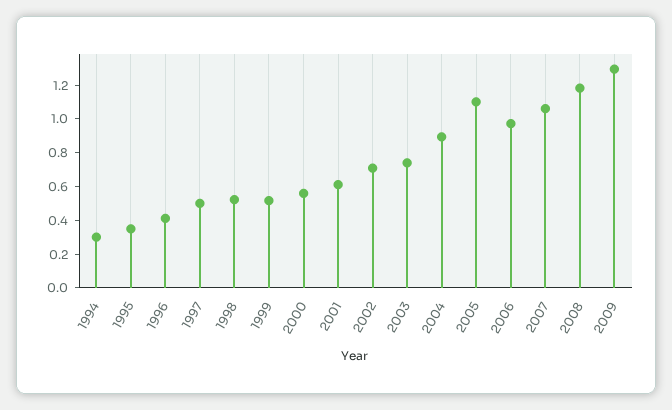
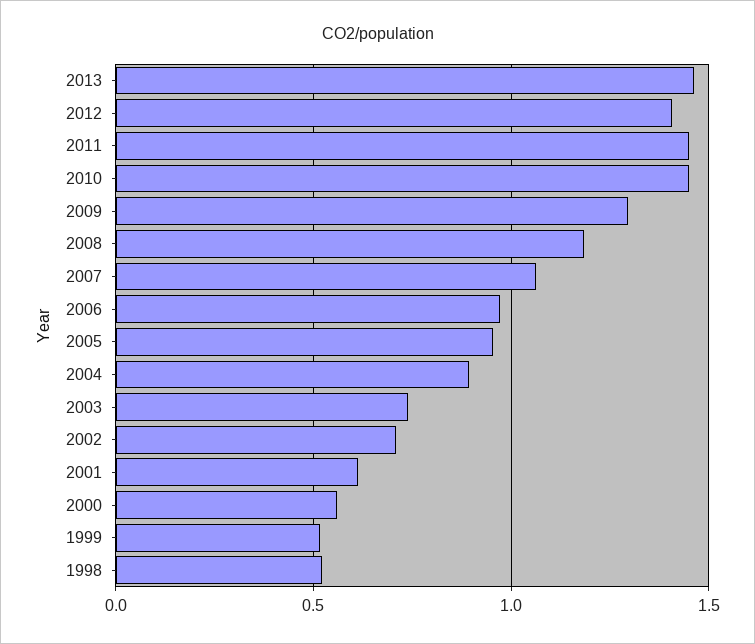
1994: 0.3 -> none
1995: 0.35 -> none
1996: 0.4 -> none
1997: 0.5 -> none
2005: 1.1 -> 0.95
2013: none -> 1.45
2012: none -> 1.4
2011: none -> 1.45
2010: none -> 1.45

